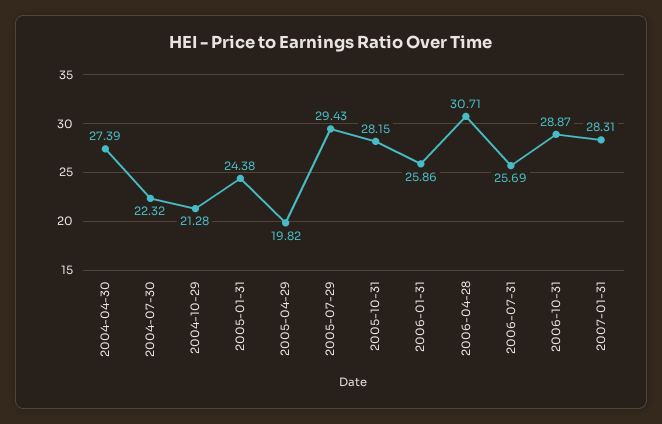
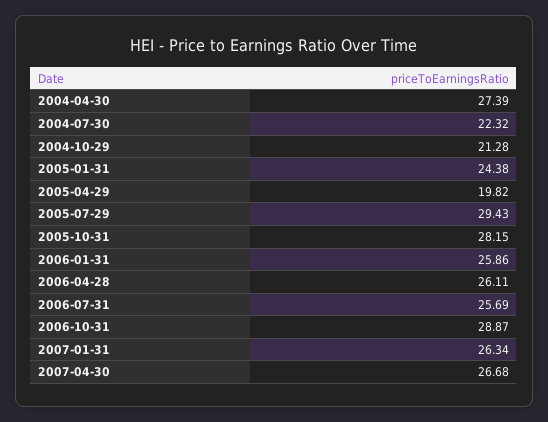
2006-04-28: 30.71 -> 26.11
2007-01-31: 28.31 -> 26.34
2007-04-30: none -> 26.68

